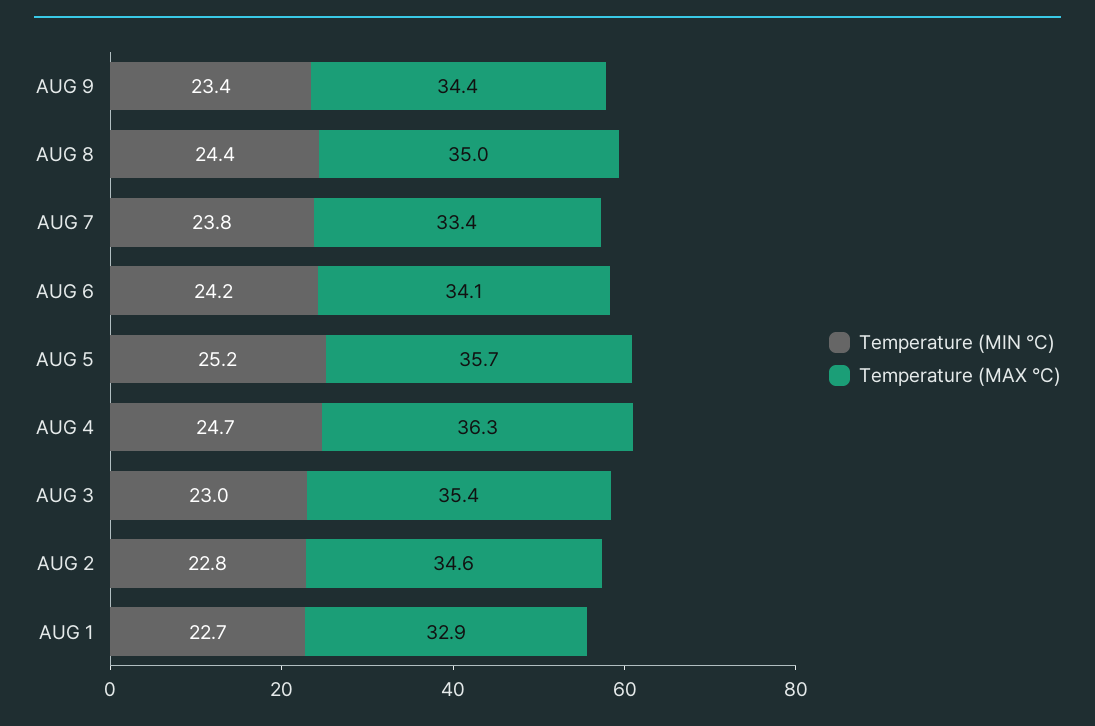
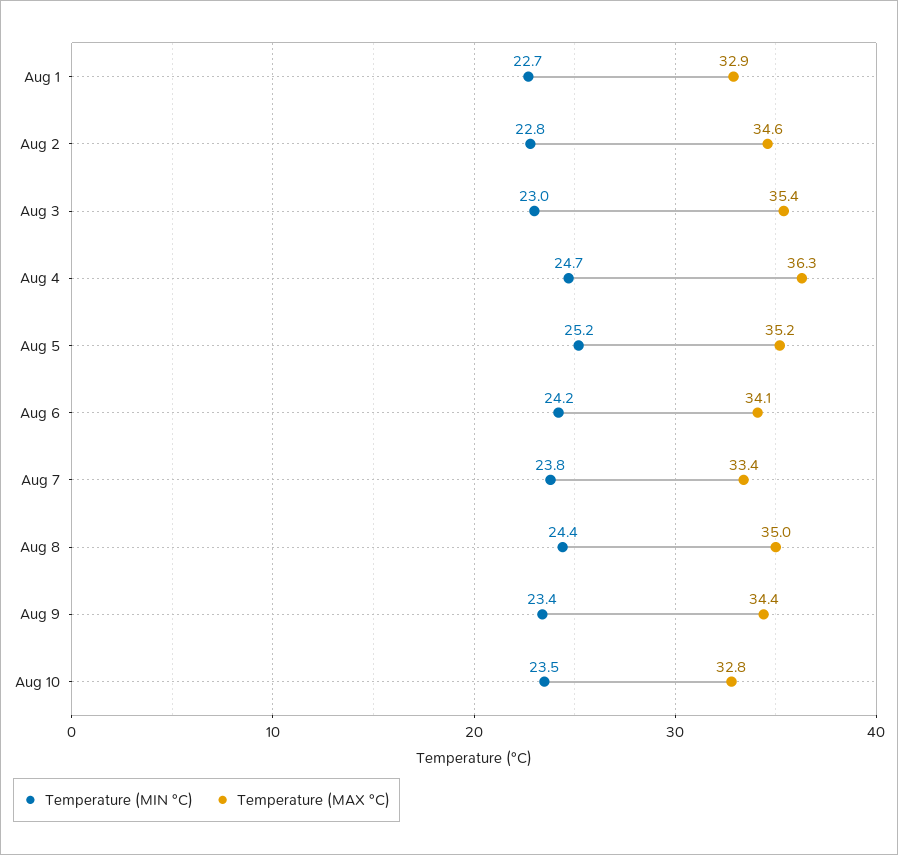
Temperature (MAX °C), AUG 5: 35.7 -> 35.2
Temperature (MIN °C), Aug 10: none -> 23.5
Temperature (MAX °C), Aug 10: none -> 32.8

